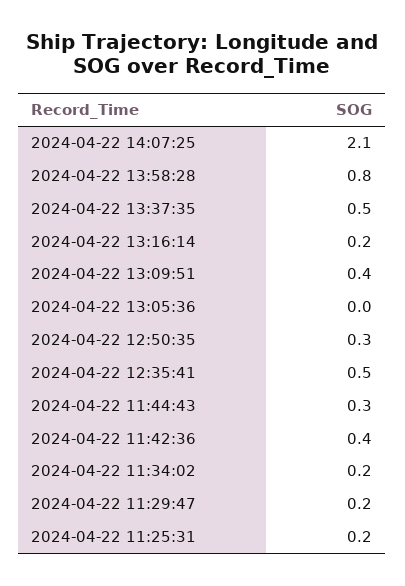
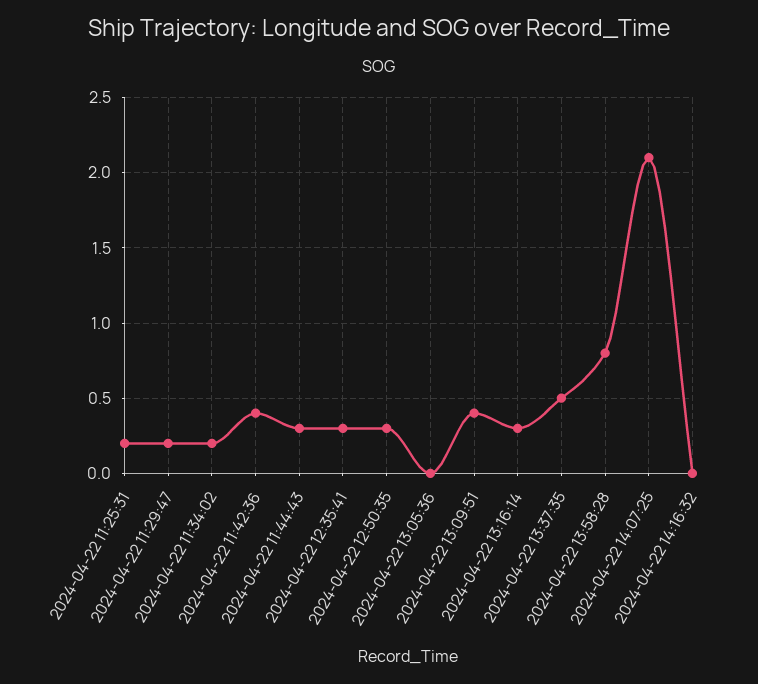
2024-04-22 13:16:14: 0.2 -> 0.3
2024-04-22 12:35:41: 0.5 -> 0.3
2024-04-22 14:16:32: none -> 0

